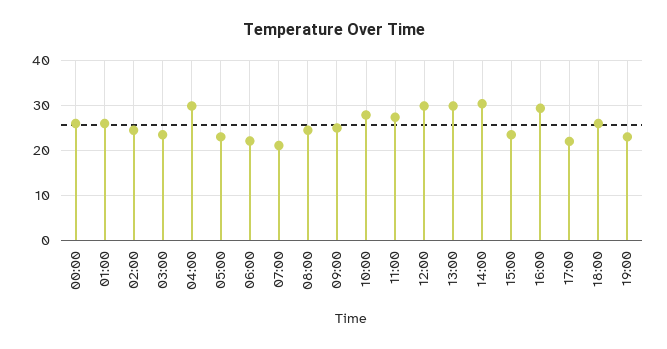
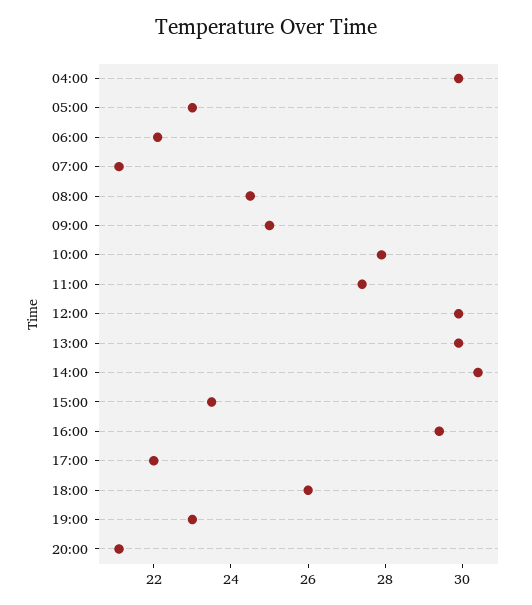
00:00: 26 -> none
01:00: 26 -> none
02:00: 24 -> none
03:00: 24 -> none
20:00: none -> 21

